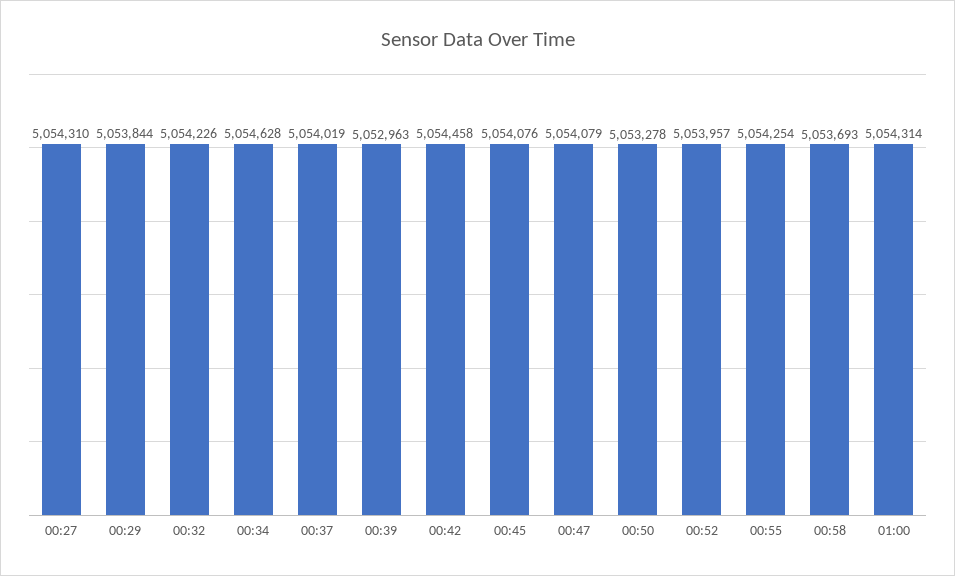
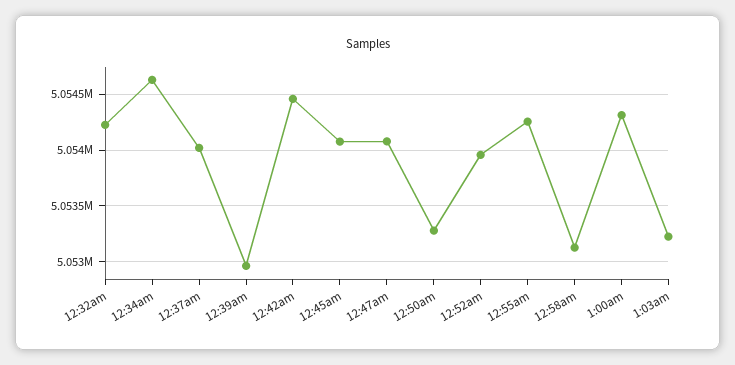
00:27: 5054310 -> none
00:29: 5053844 -> none
00:58: 5053693 -> 5053100
1:03am: none -> 5053200

